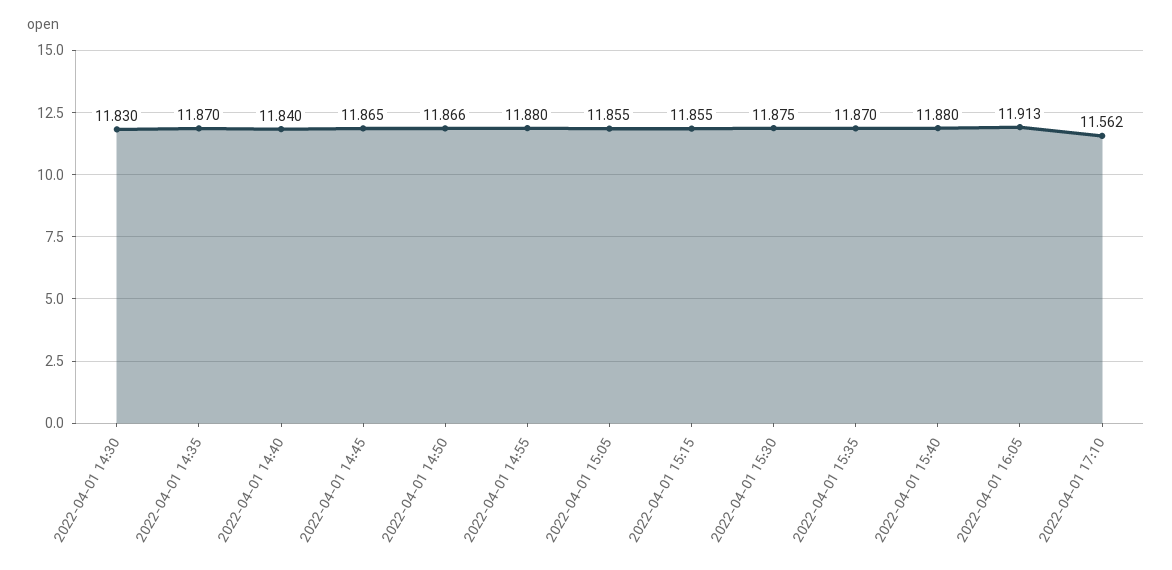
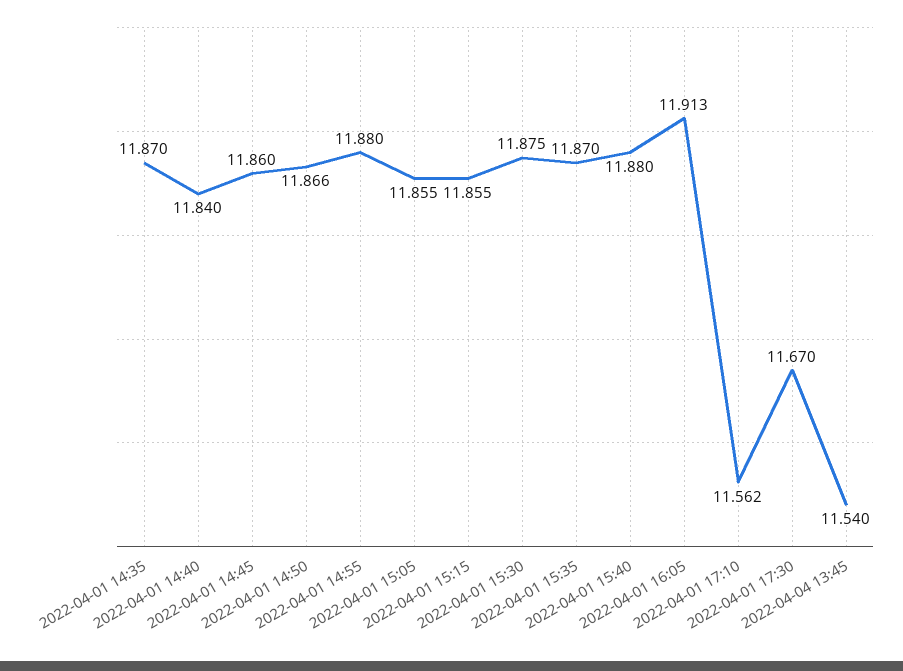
2022-04-01 14:30: 11.83 -> none
2022-04-01 14:45: 11.865 -> 11.86
2022-04-01 17:30: none -> 11.67
2022-04-04 13:45: none -> 11.54

